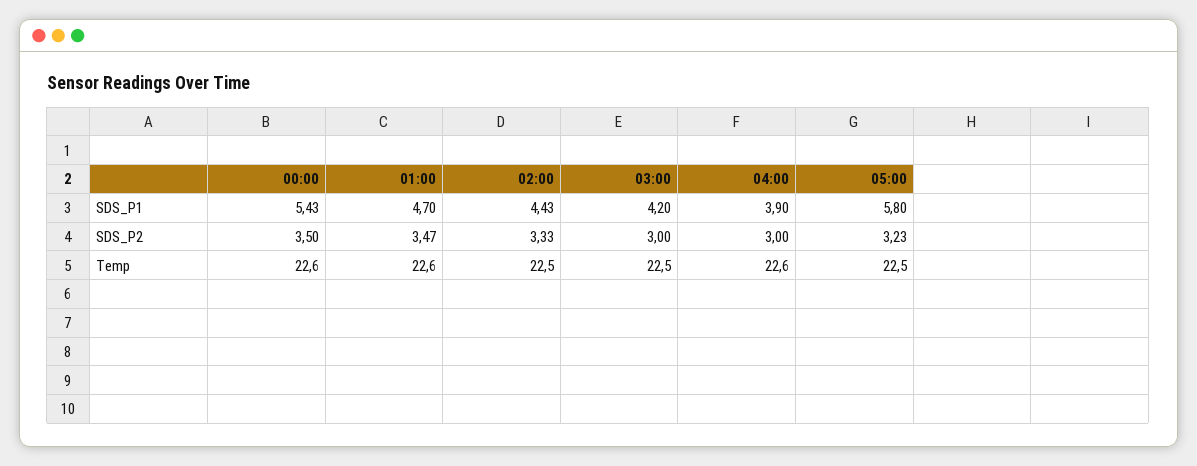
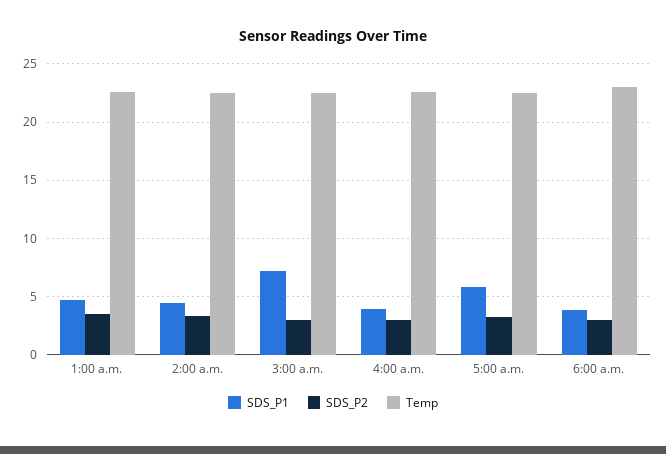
SDS_P1, 00:00: 5.43 -> none
SDS_P1, 03:00: 4.2 -> 7
SDS_P2, 00:00: 3.5 -> none
Temp, 00:00: 22.6 -> none
SDS_P1, 6:00 a.m.: none -> 4
SDS_P2, 6:00 a.m.: none -> 3
Temp, 6:00 a.m.: none -> 23

